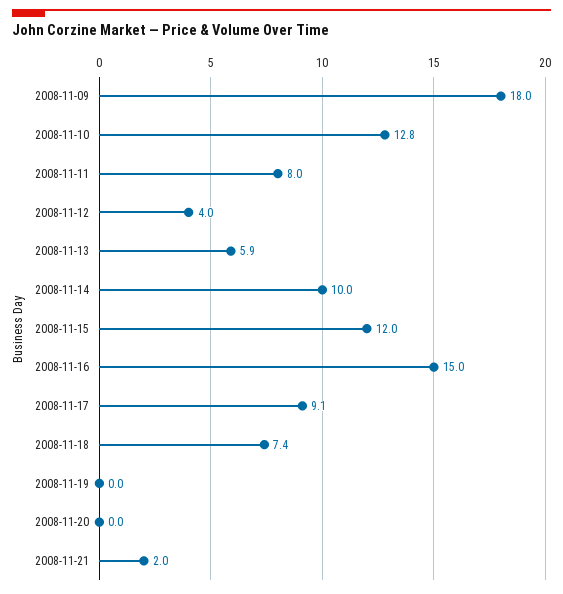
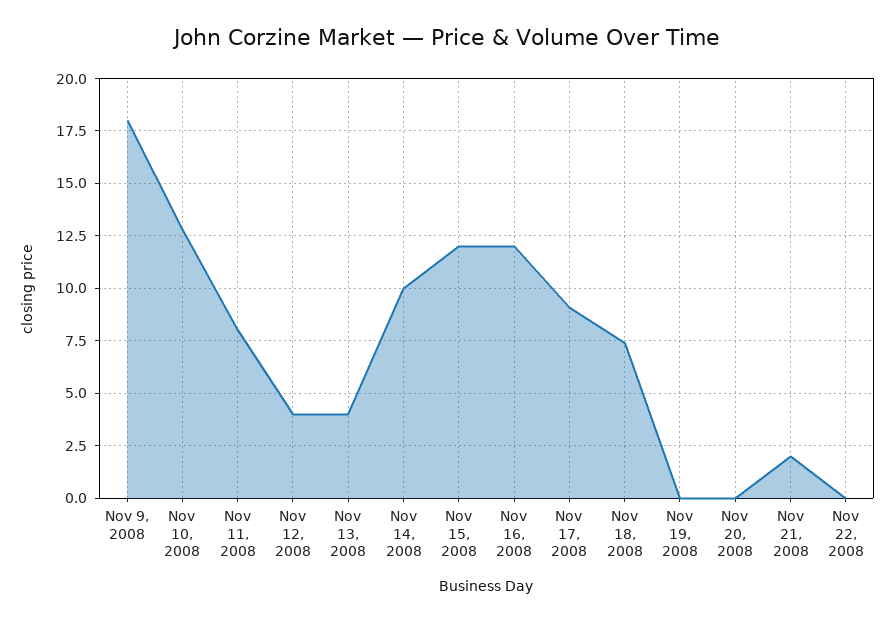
2008-11-13: 5.9 -> 4
2008-11-16: 15 -> 12
Nov 22, 2008: none -> 0

